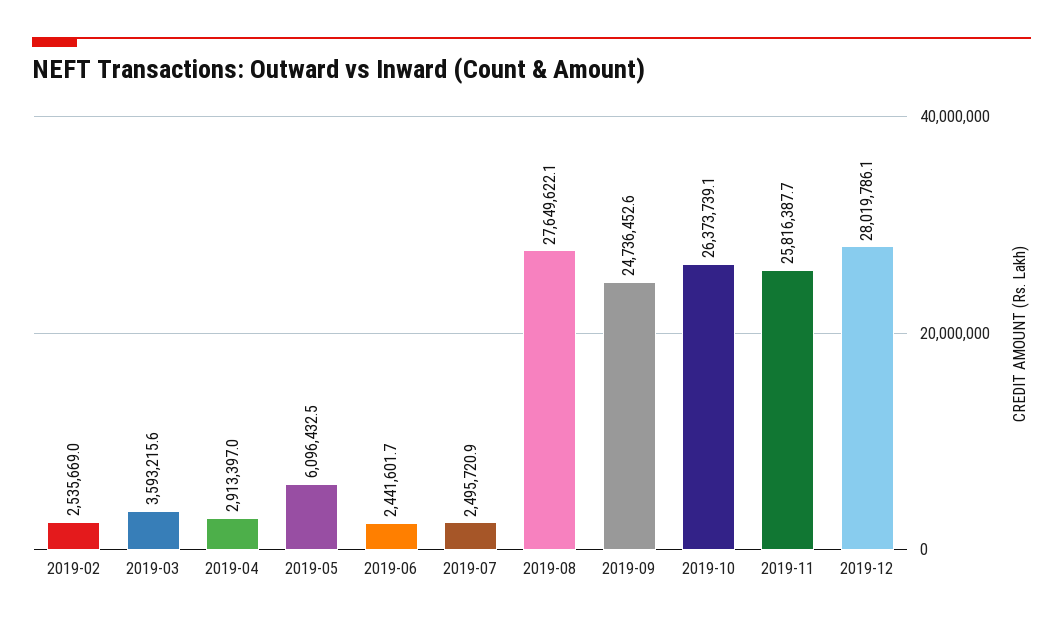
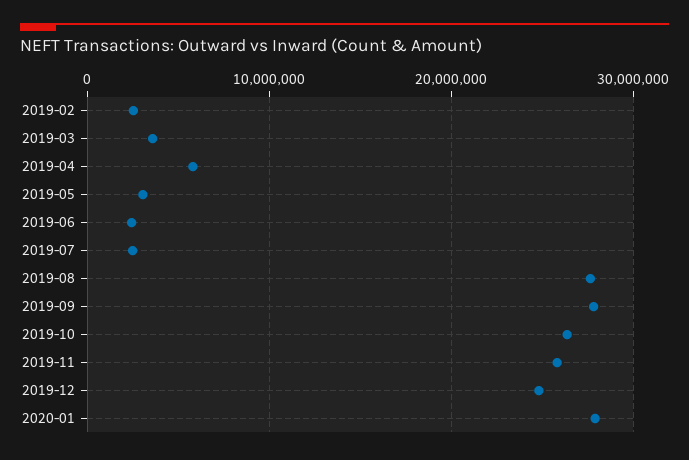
2019-04: 2913397 -> 6000000
2019-05: 6096432.5 -> 3000000
2019-09: 24736452.6 -> 28000000
2019-12: 28019786.1 -> 25000000
2020-01: none -> 28000000

